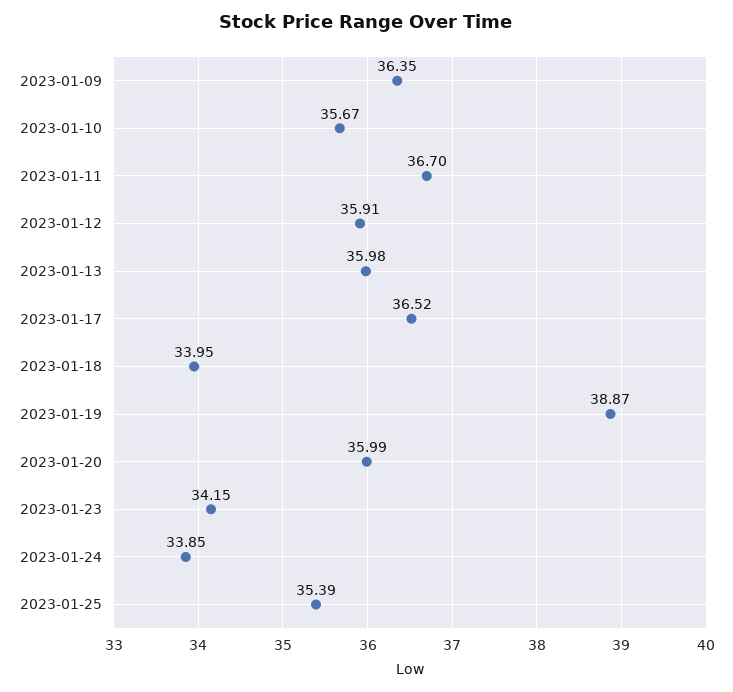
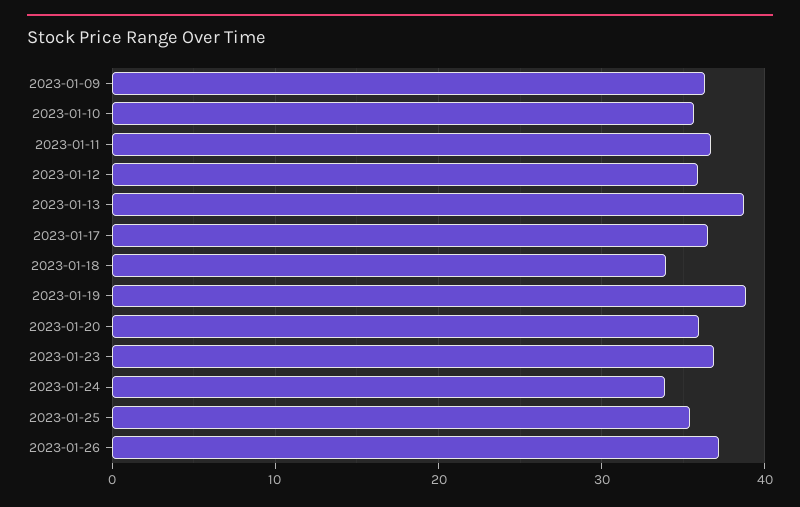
2023-01-13: 35.98 -> 39
2023-01-23: 34.15 -> 37
2023-01-26: none -> 37

